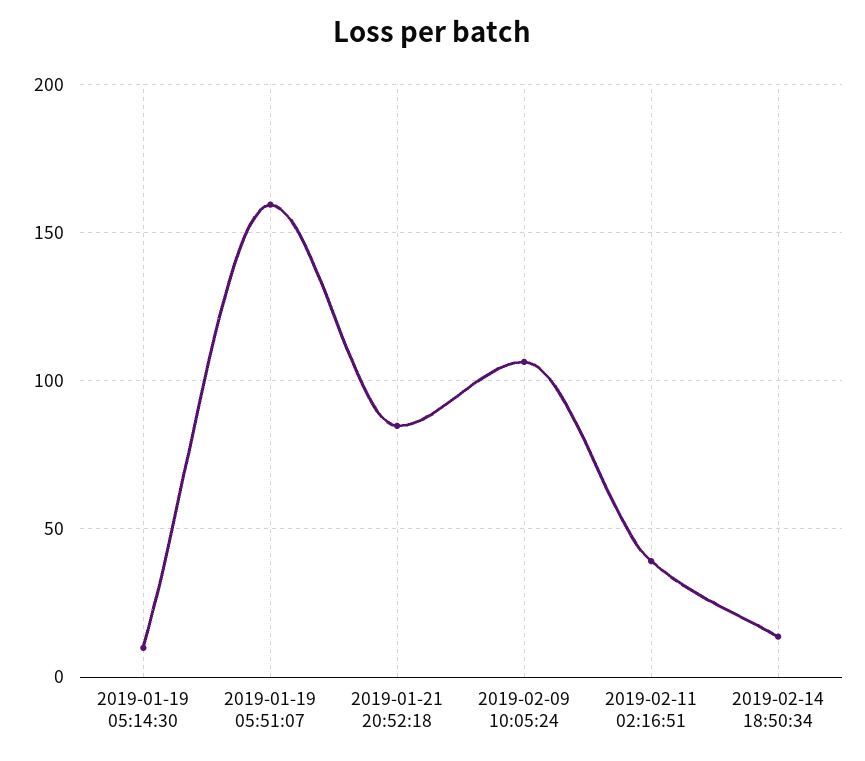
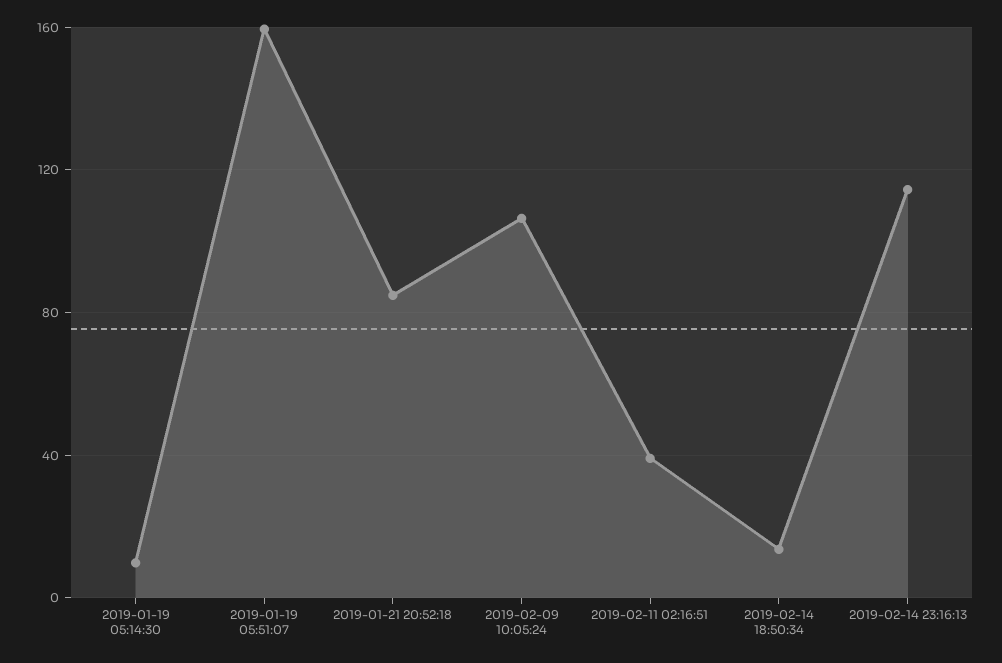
2019-02-14 23:16:13: none -> 115

